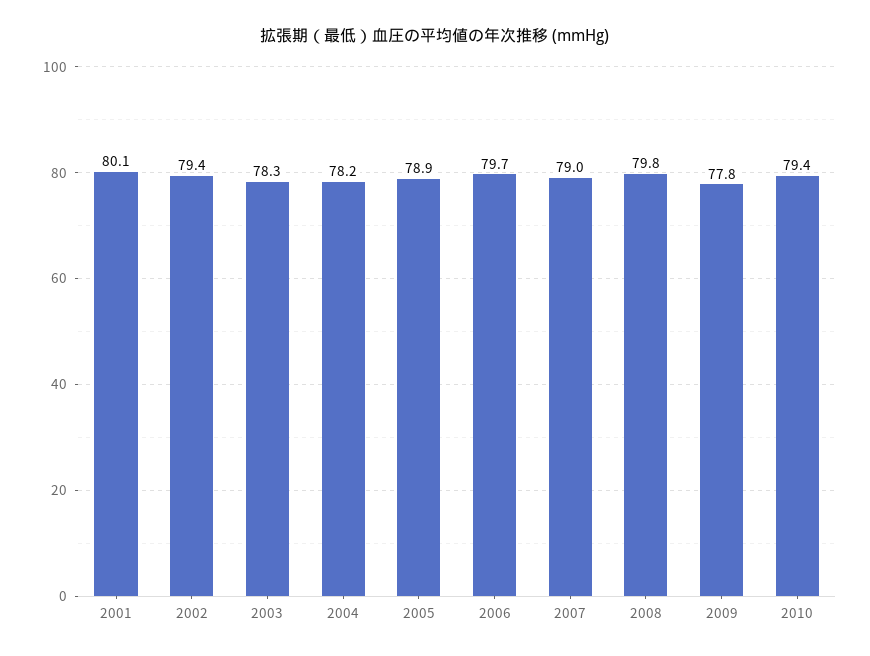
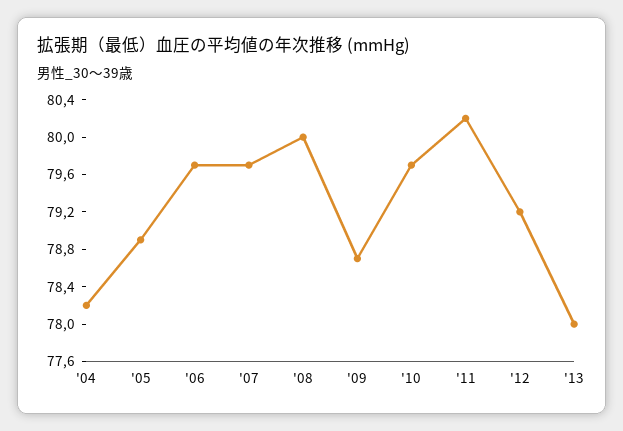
2001: 80.1 -> none
2002: 79.4 -> none
2003: 78.3 -> none
2007: 79 -> 79.7
2008: 79.8 -> 80
2009: 77.8 -> 78.7
2010: 79.4 -> 79.7
'11: none -> 80.2
'12: none -> 79.2
'13: none -> 78

